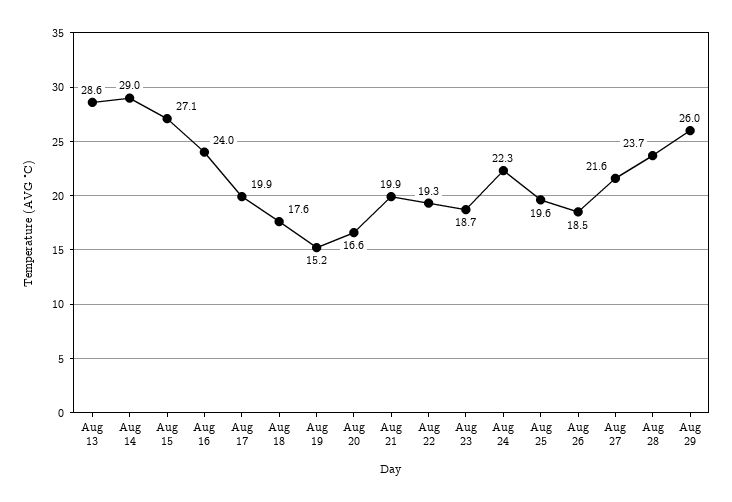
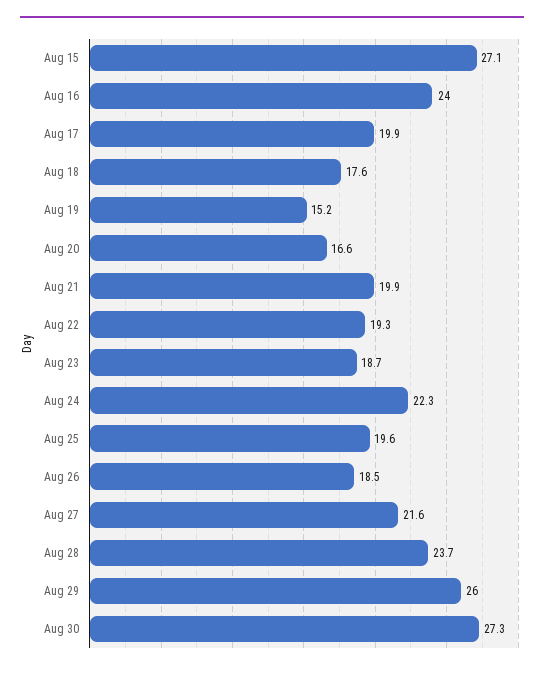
Aug 13: 28.6 -> none
Aug 14: 29 -> none
Aug 30: none -> 27.3

